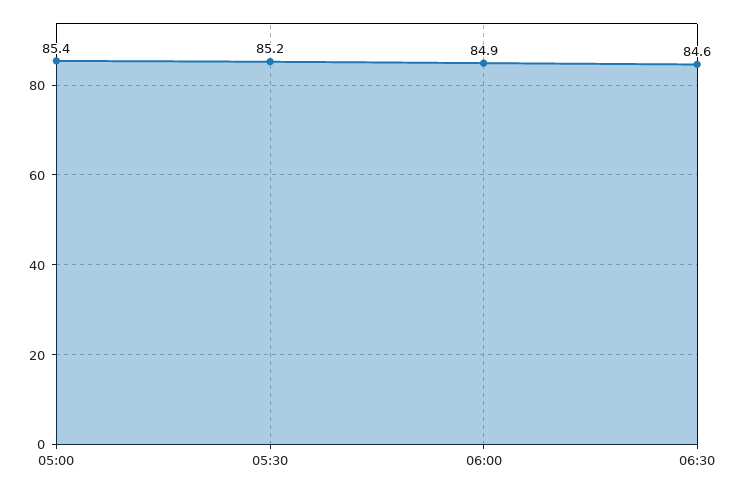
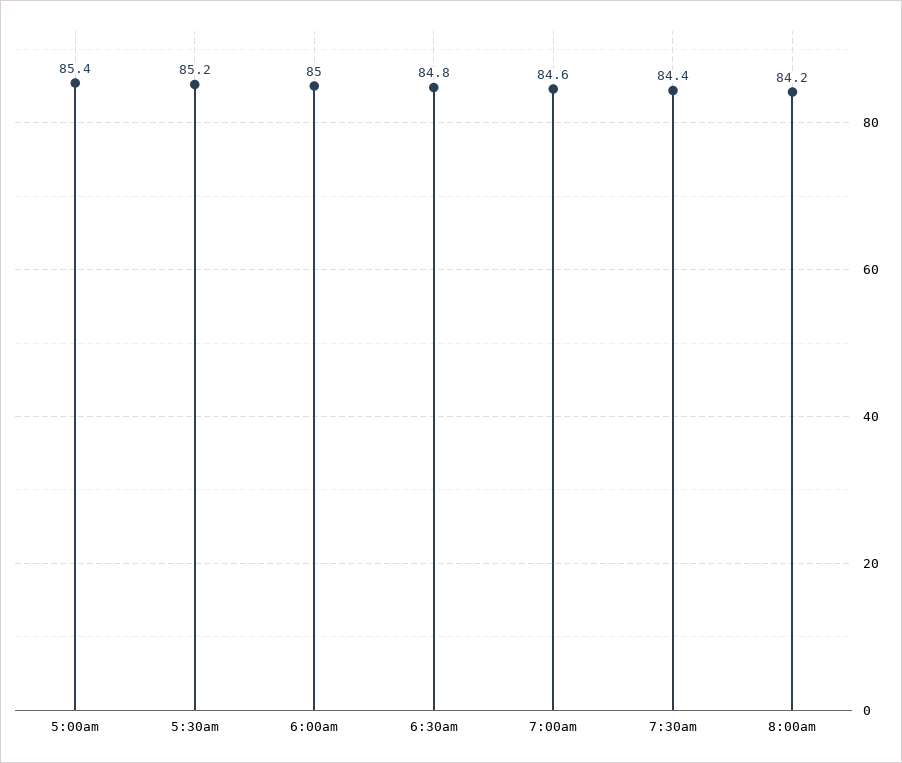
06:00: 84.9 -> 85
06:30: 84.6 -> 84.8
7:00am: none -> 84.6
7:30am: none -> 84.4
8:00am: none -> 84.2

